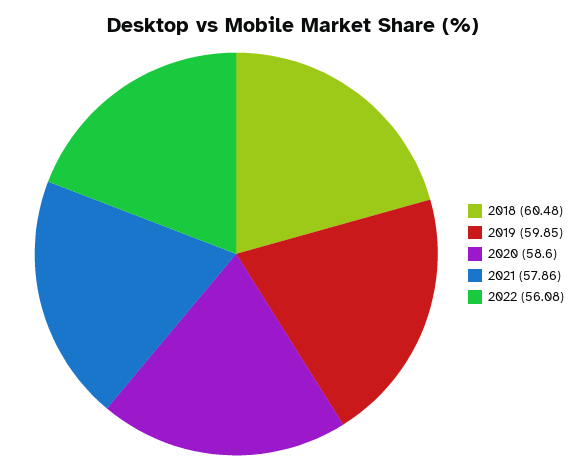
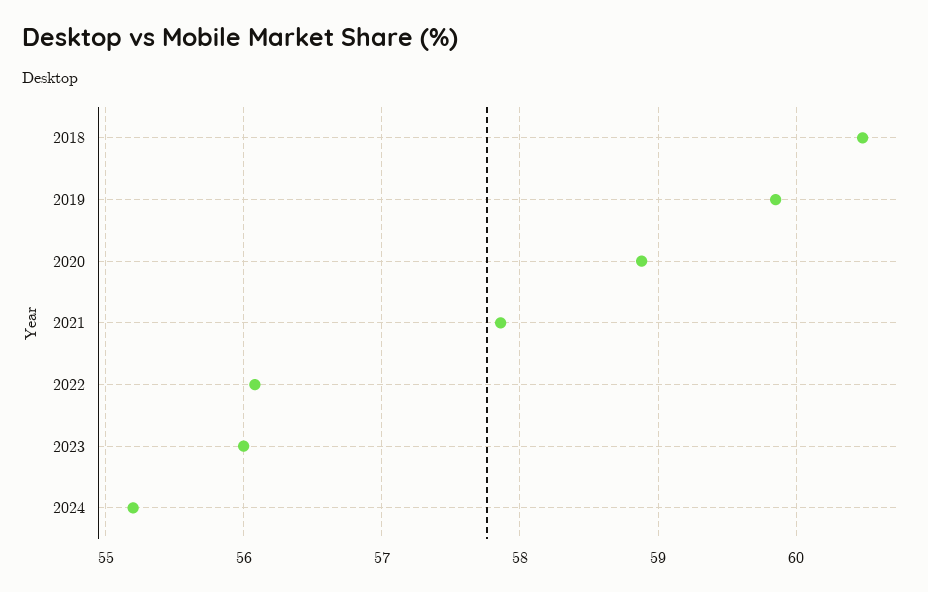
2020: 58.6 -> 58.9
2023: none -> 56
2024: none -> 55.2

